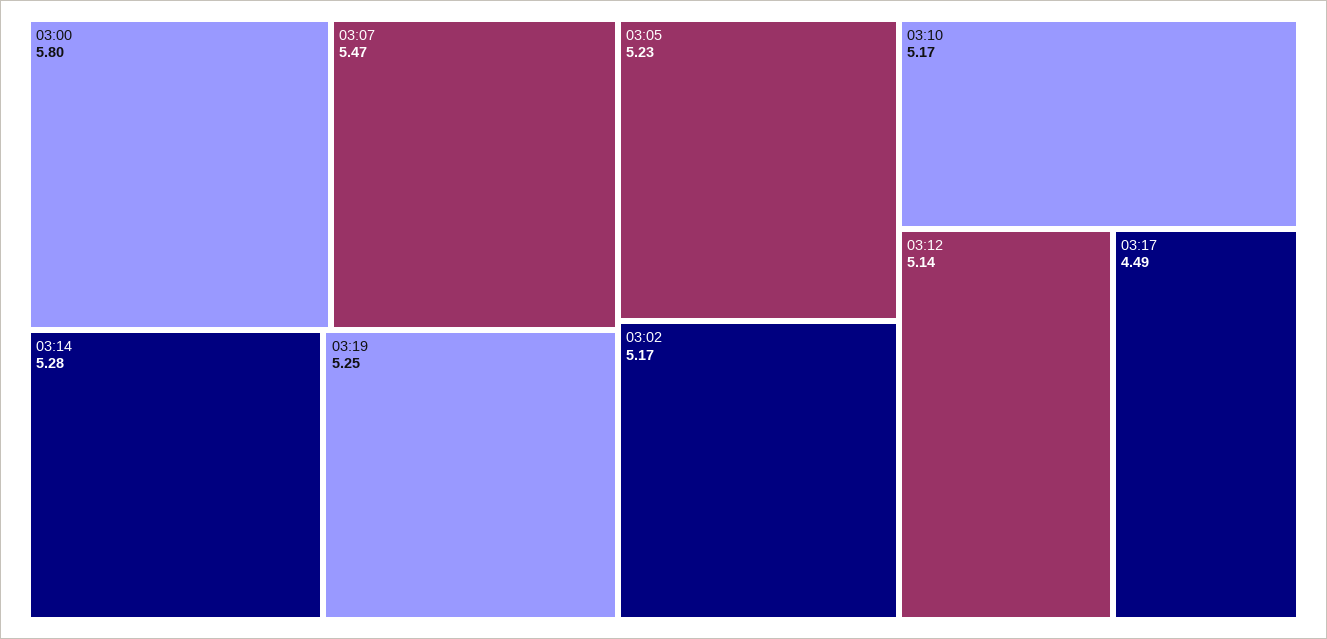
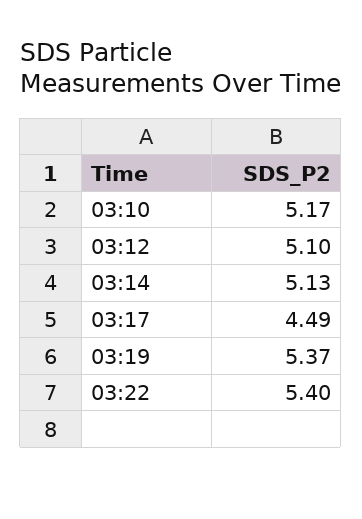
03:00: 5.8 -> none
03:07: 5.47 -> none
03:14: 5.28 -> 5.13
03:19: 5.25 -> 5.37
03:05: 5.23 -> none
03:02: 5.17 -> none
03:12: 5.14 -> 5.1
03:22: none -> 5.4

